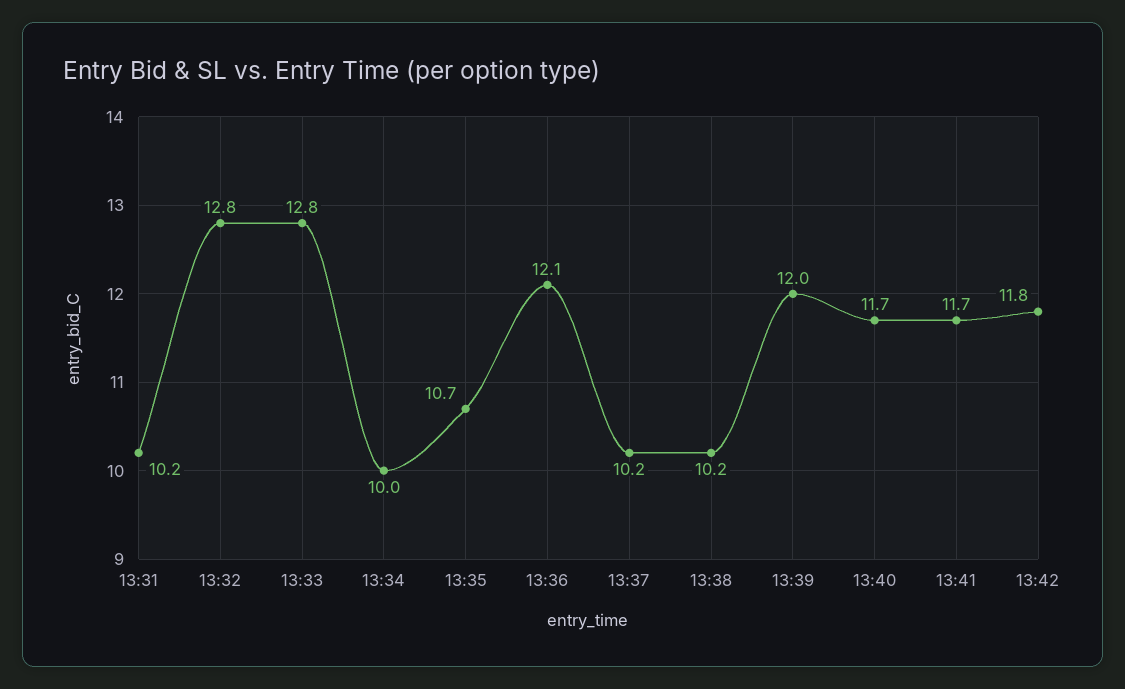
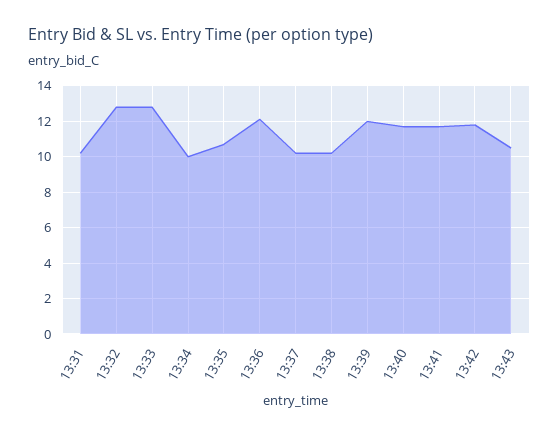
13:43: none -> 10.5

